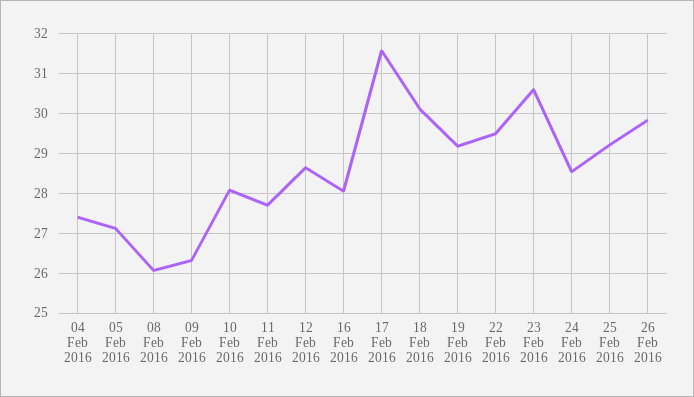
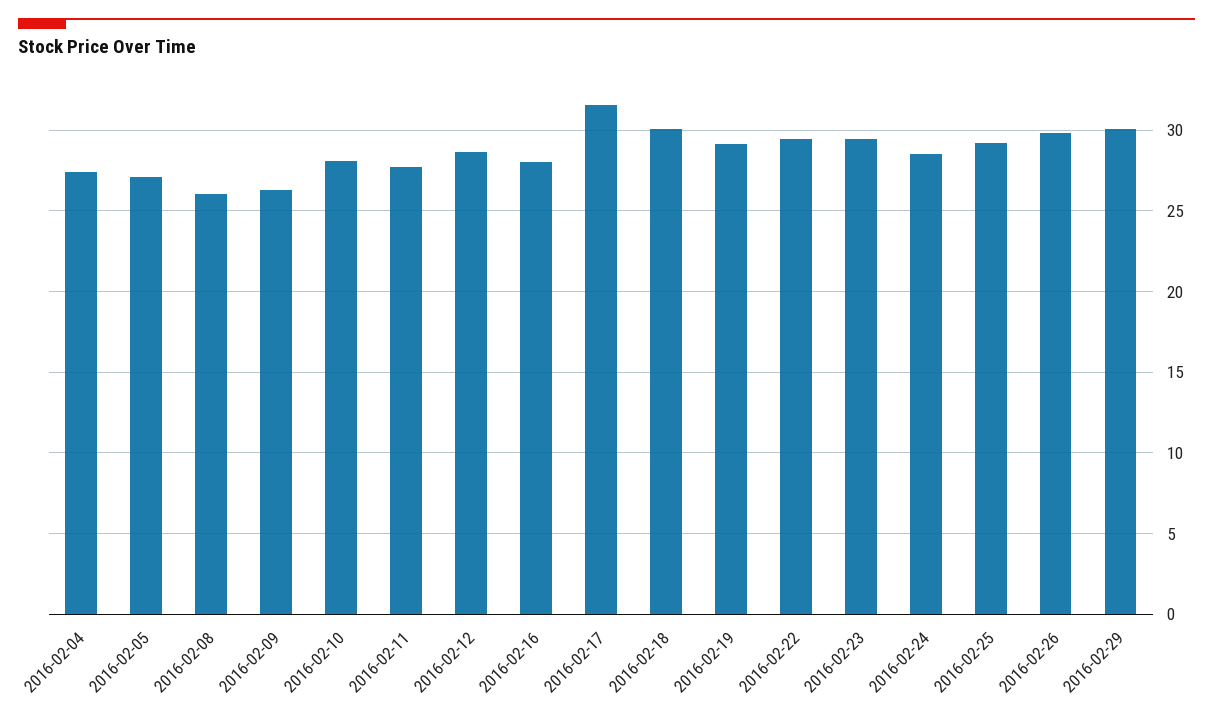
23 Feb 2016: 30.6 -> 29.5
2016-02-29: none -> 30

